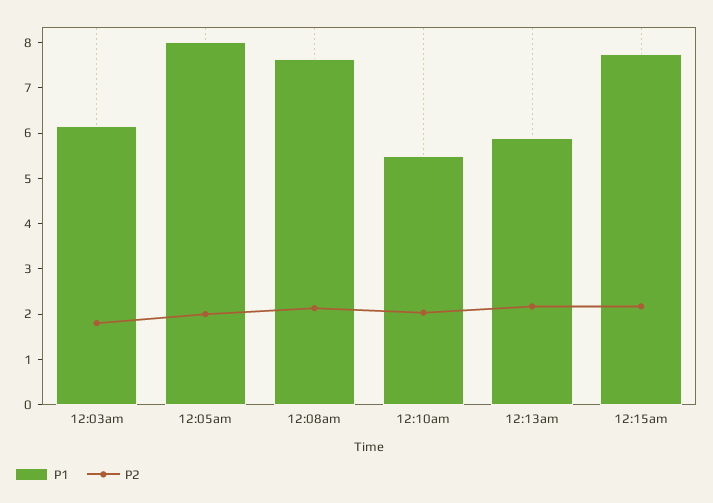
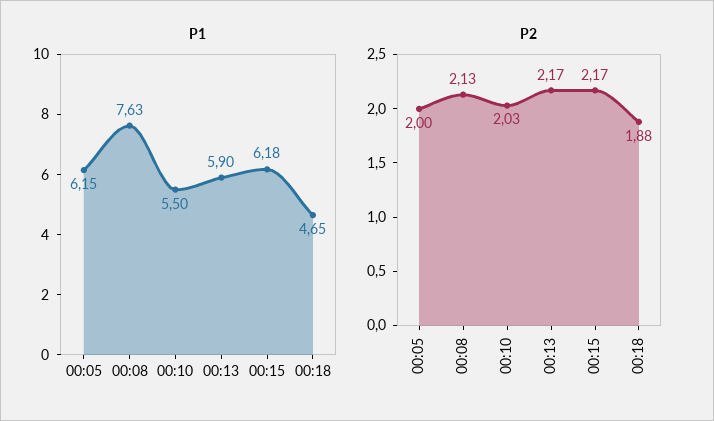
P1, 12:03am: 6.2 -> none
P2, 12:03am: 1.8 -> none
P1, 12:05am: 8 -> 6.15
P1, 12:15am: 7.8 -> 6.18
P1, 00:18: none -> 4.65
P2, 00:18: none -> 1.88

